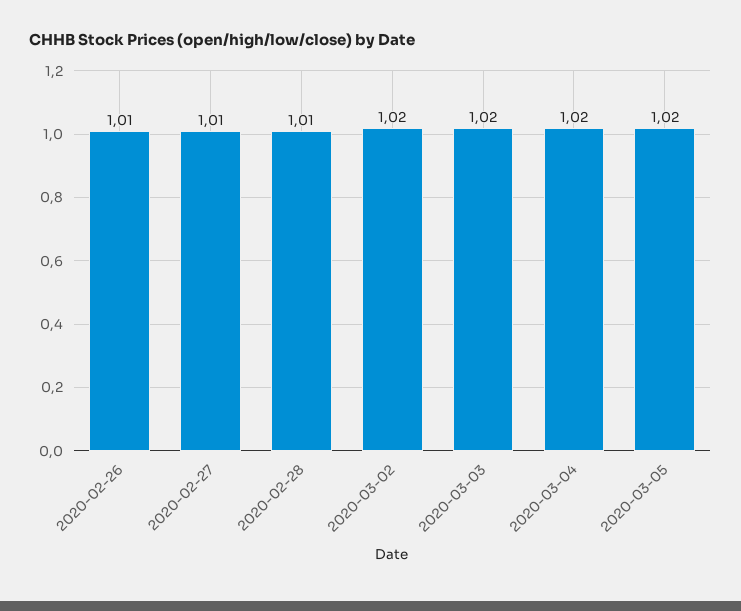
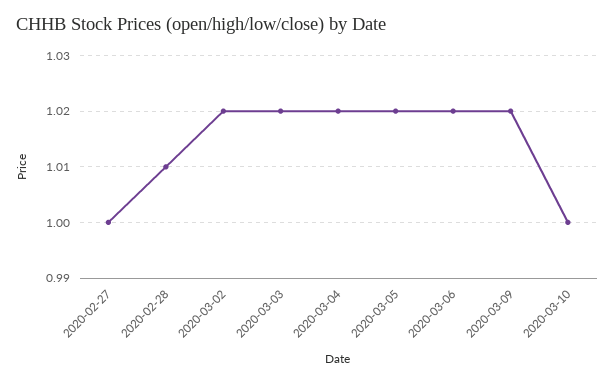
2020-02-26: 1.01 -> none
2020-02-27: 1.01 -> 1
2020-03-06: none -> 1.02
2020-03-09: none -> 1.02
2020-03-10: none -> 1

